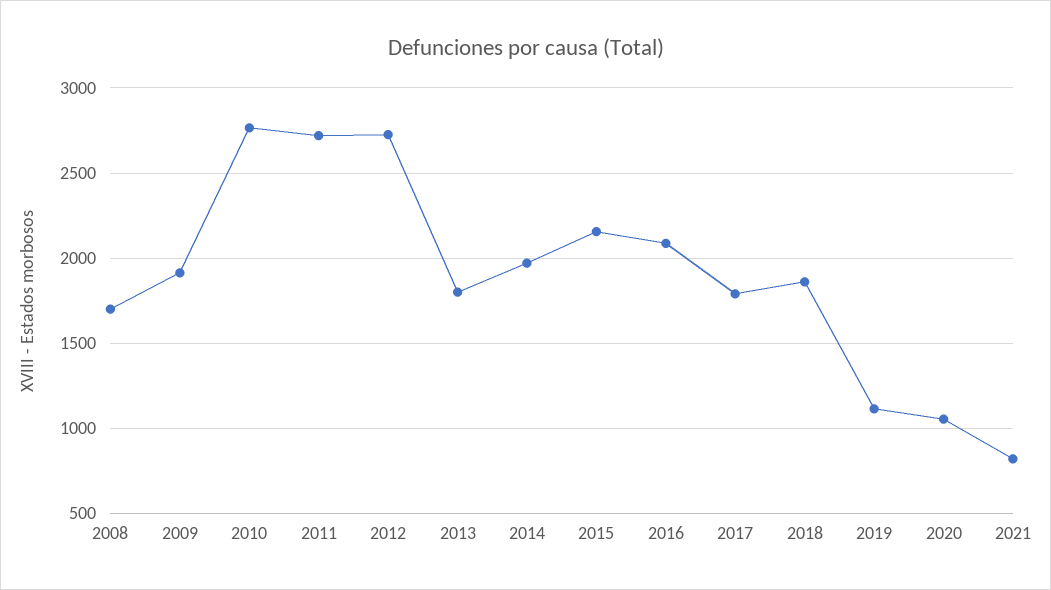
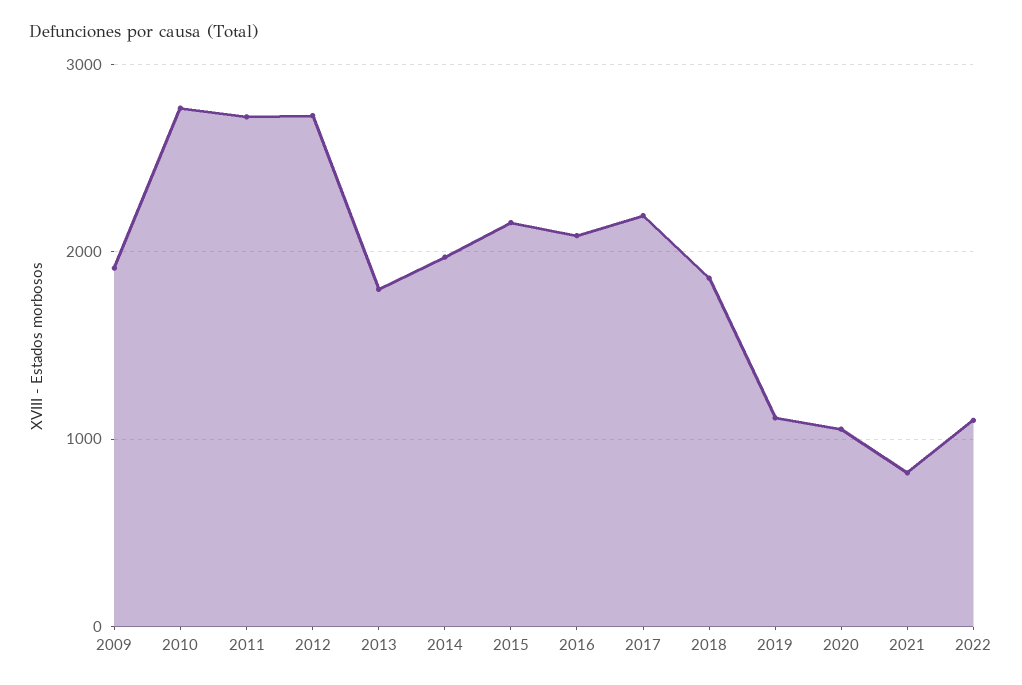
2008: 1700 -> none
2017: 1800 -> 2200
2022: none -> 1100

